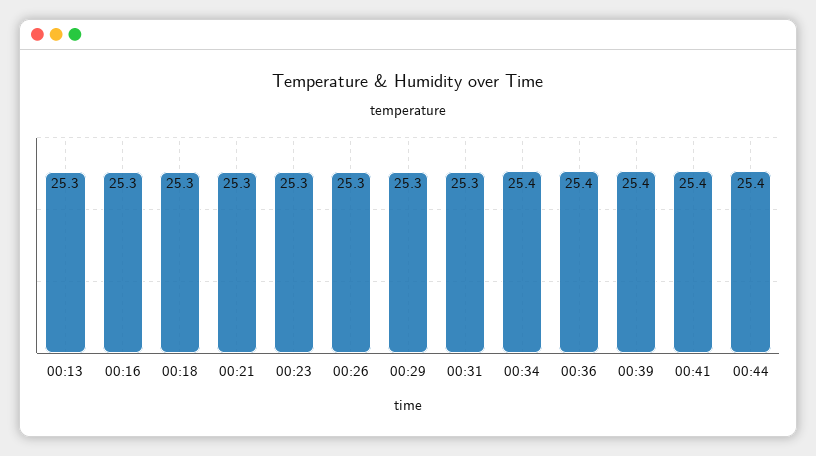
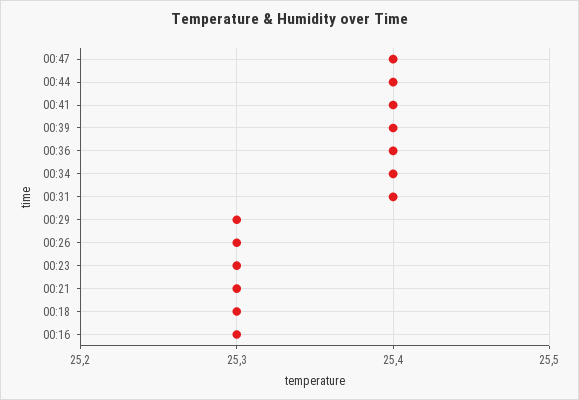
00:13: 25.3 -> none
00:31: 25.3 -> 25.4
00:47: none -> 25.4

